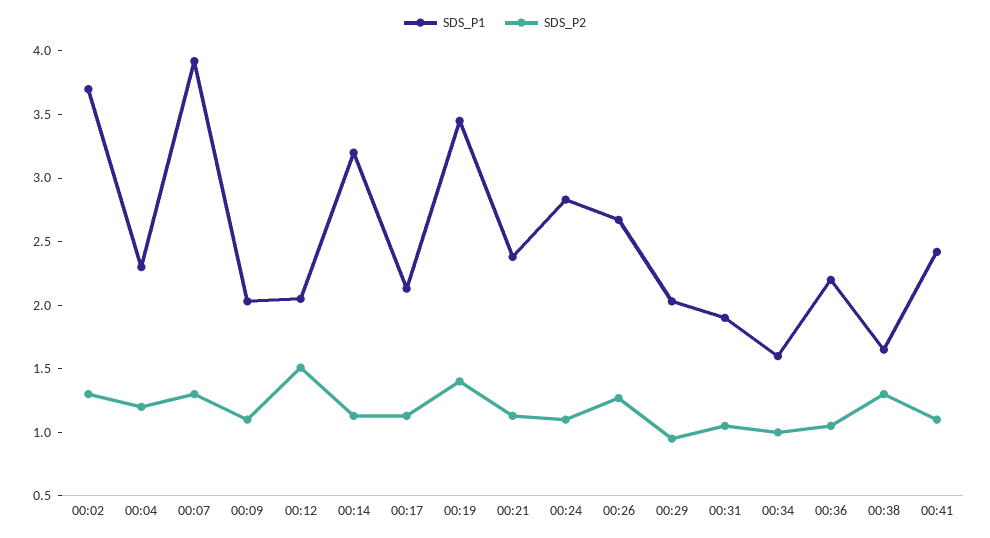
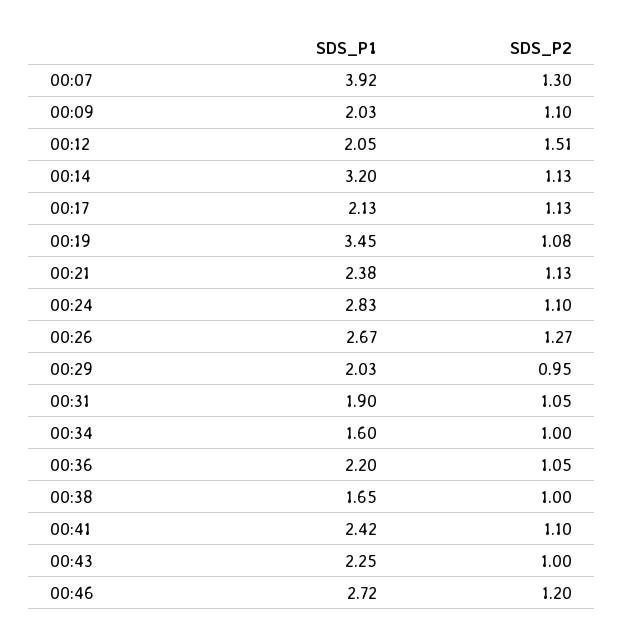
SDS_P1, 00:02: 3.7 -> none
SDS_P2, 00:02: 1.3 -> none
SDS_P1, 00:04: 2.3 -> none
SDS_P2, 00:04: 1.2 -> none
SDS_P2, 00:19: 1.4 -> 1.08
SDS_P2, 00:38: 1.3 -> 1
SDS_P1, 00:43: none -> 2.25
SDS_P2, 00:43: none -> 1
SDS_P1, 00:46: none -> 2.72
SDS_P2, 00:46: none -> 1.2

